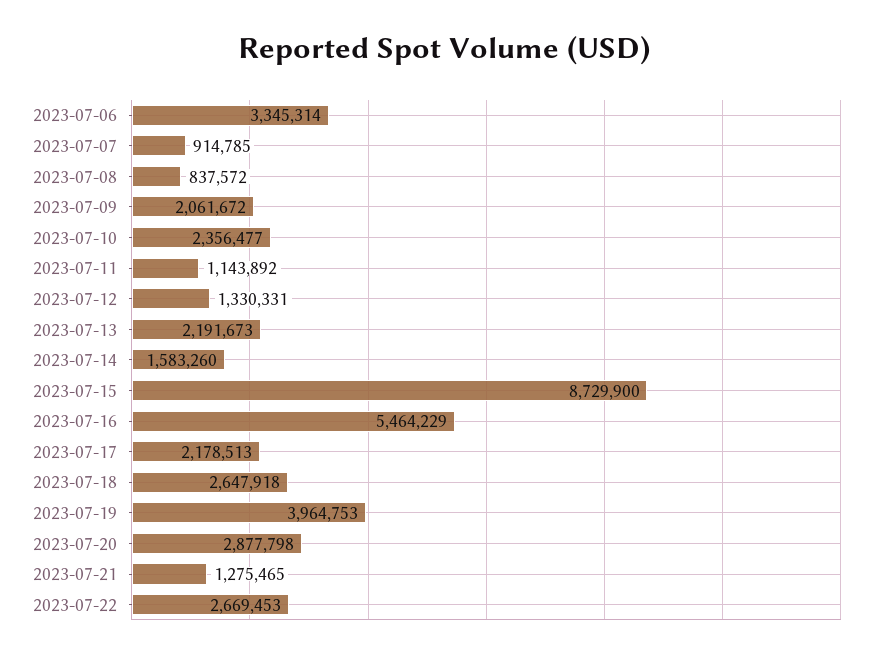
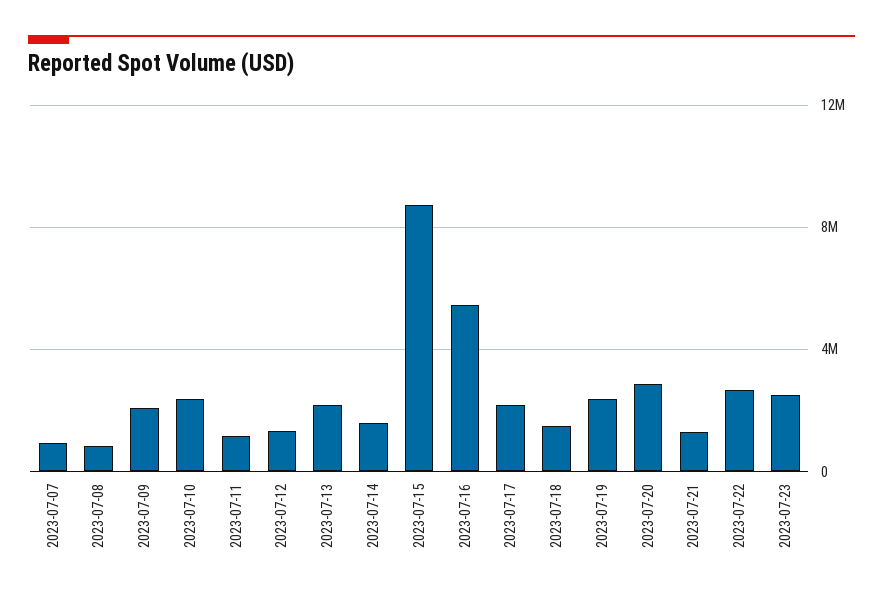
2023-07-06: 3345314 -> none
2023-07-18: 2647918 -> 1500000
2023-07-19: 3964753 -> 2500000
2023-07-23: none -> 2500000

